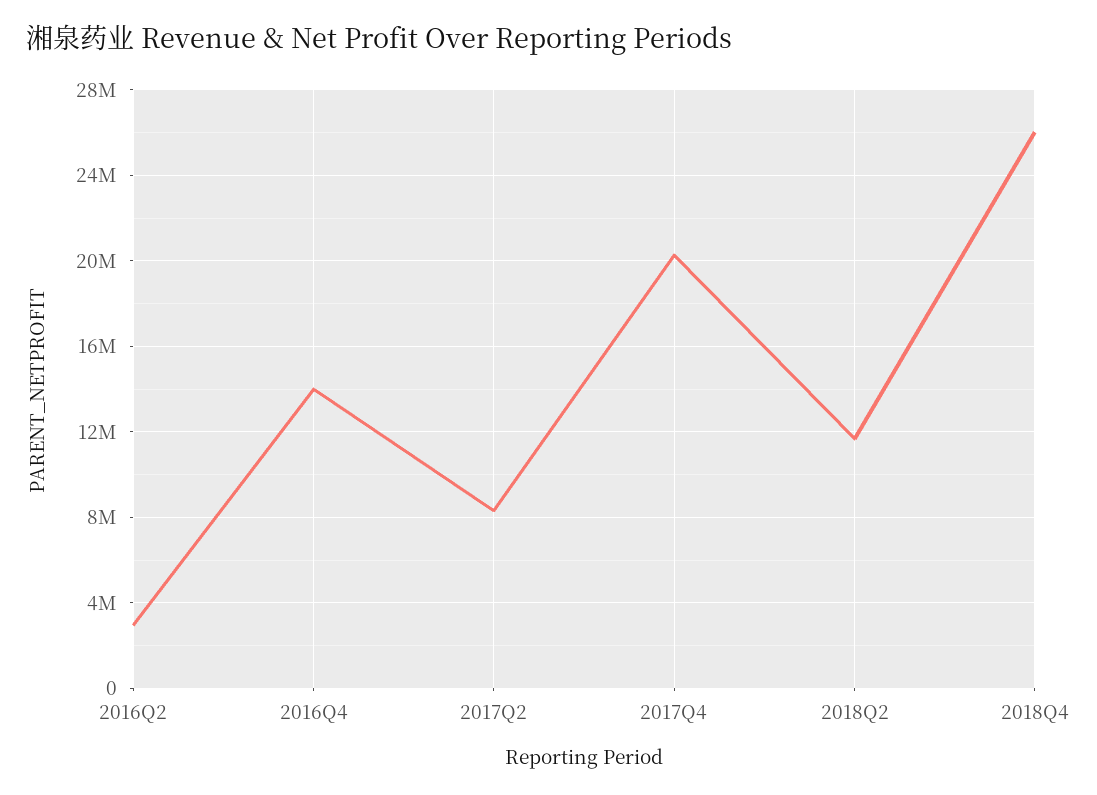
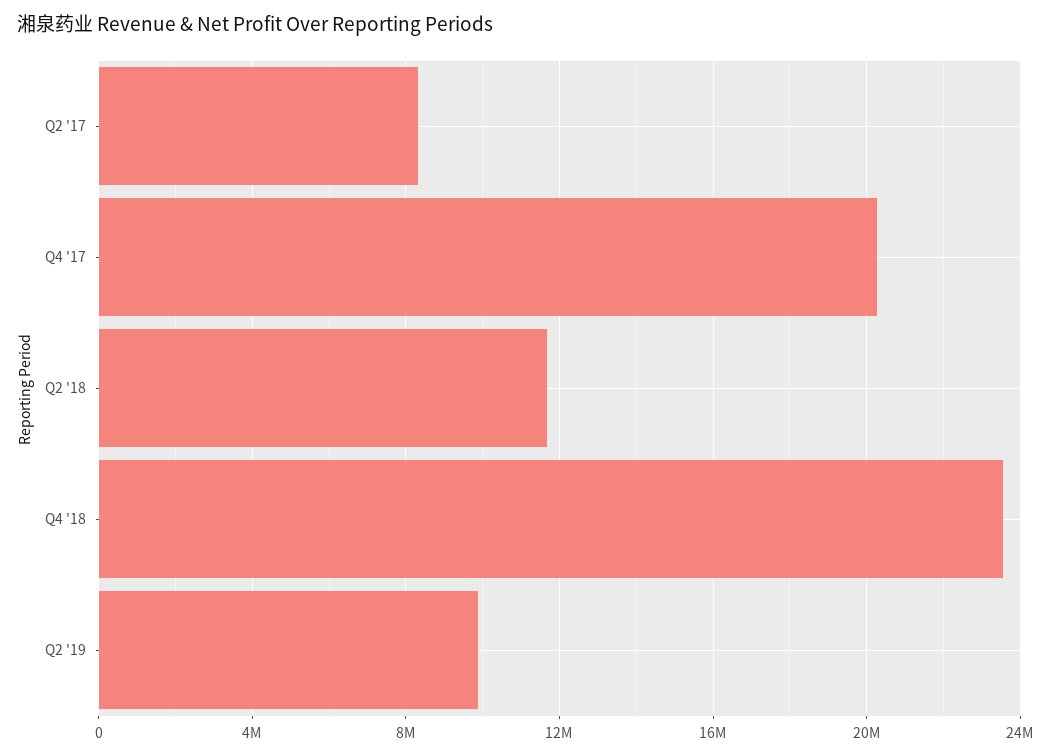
2016Q2: 3000000 -> none
2016Q4: 14000000 -> none
2018Q4: 26000000 -> 23500000
Q2 '19: none -> 10000000

